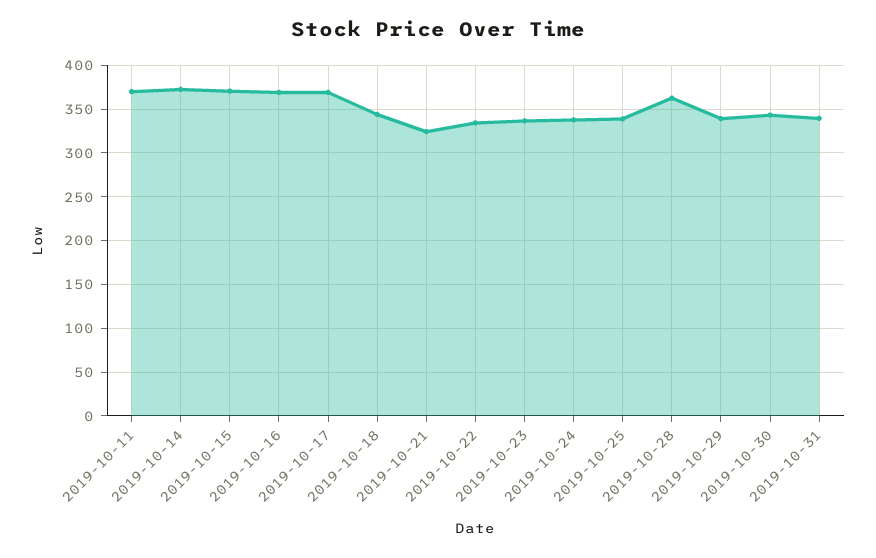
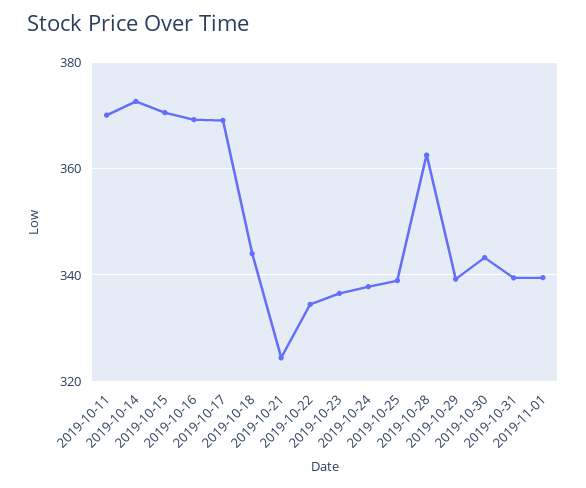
2019-11-01: none -> 340

